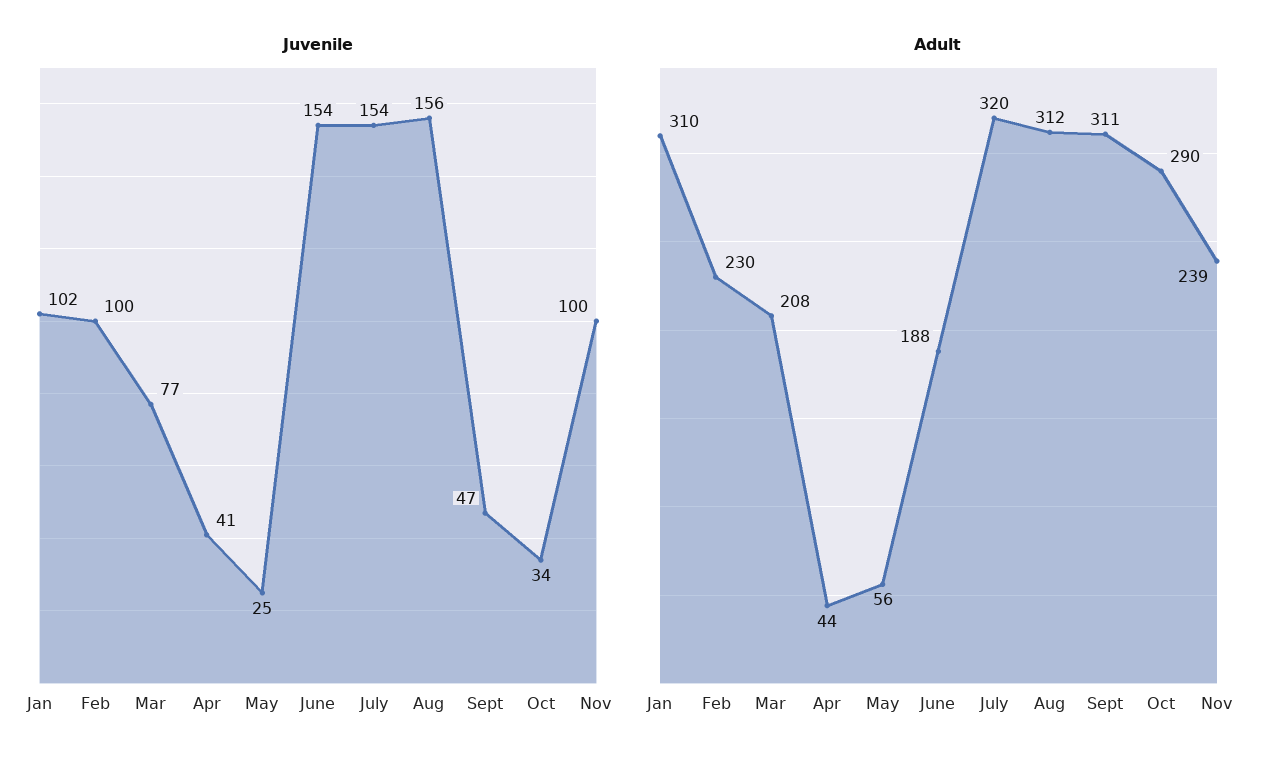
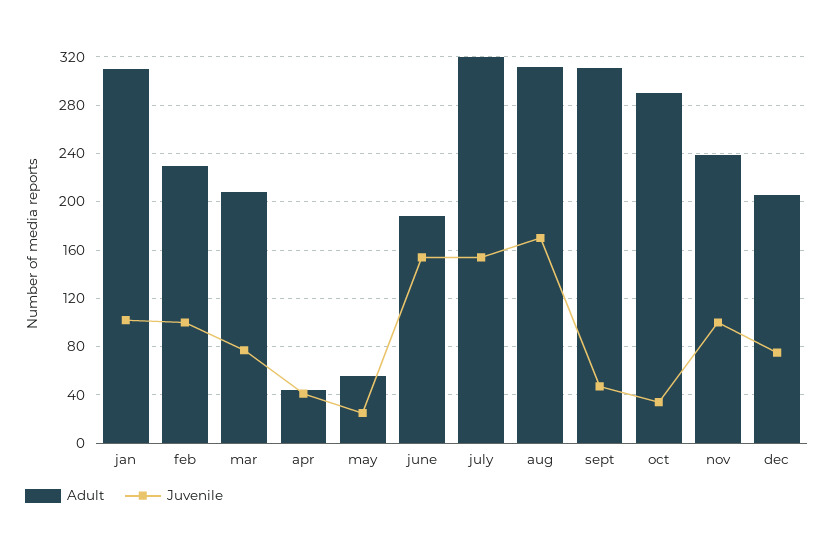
Juvenile, Aug: 156 -> 170
Adult, dec: none -> 205
Juvenile, dec: none -> 75

